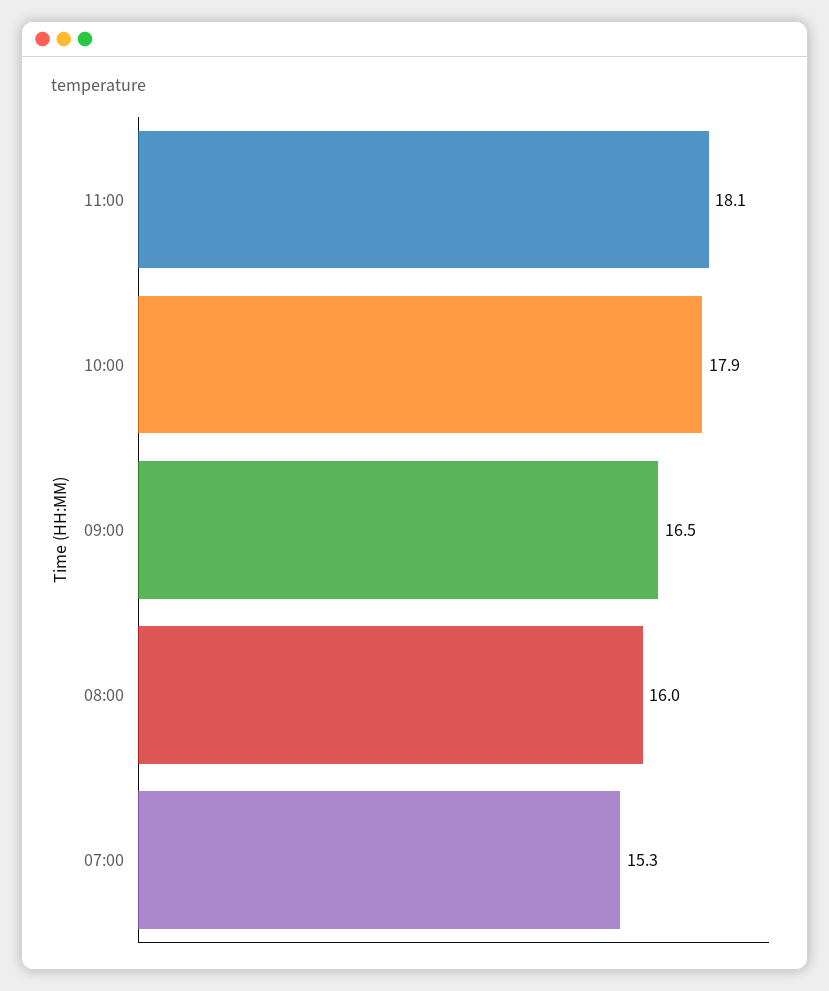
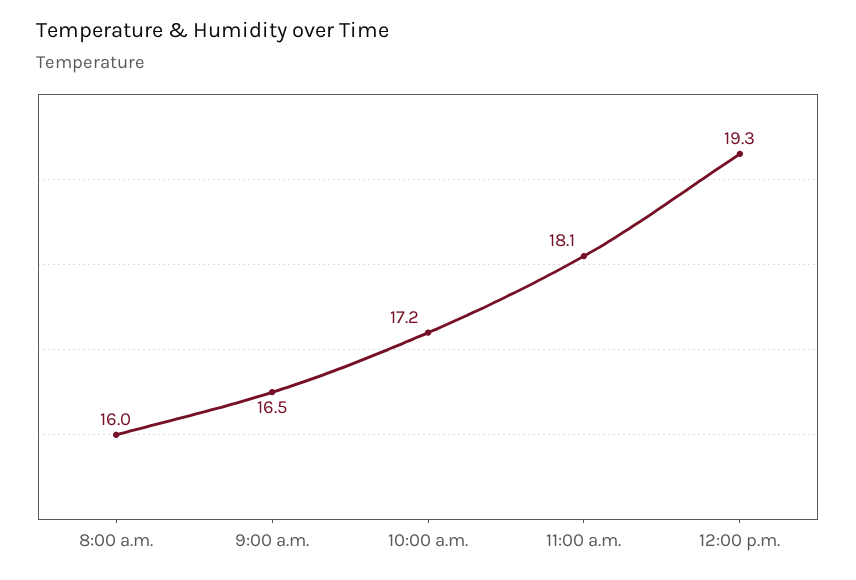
10:00: 17.9 -> 17.2
07:00: 15.3 -> none
12:00 p.m.: none -> 19.3

